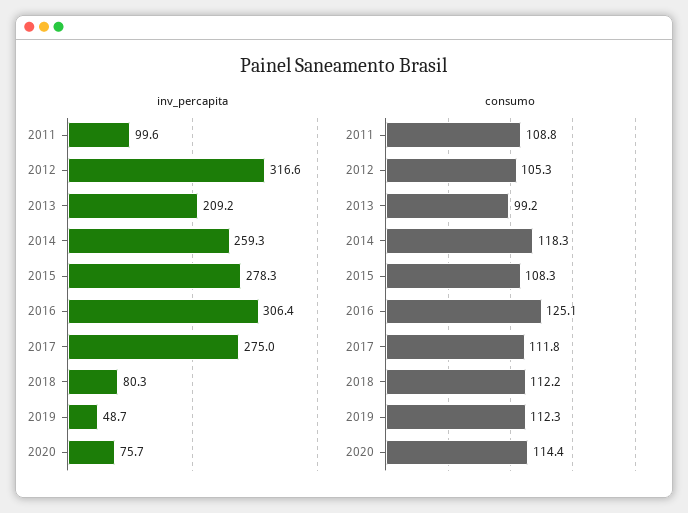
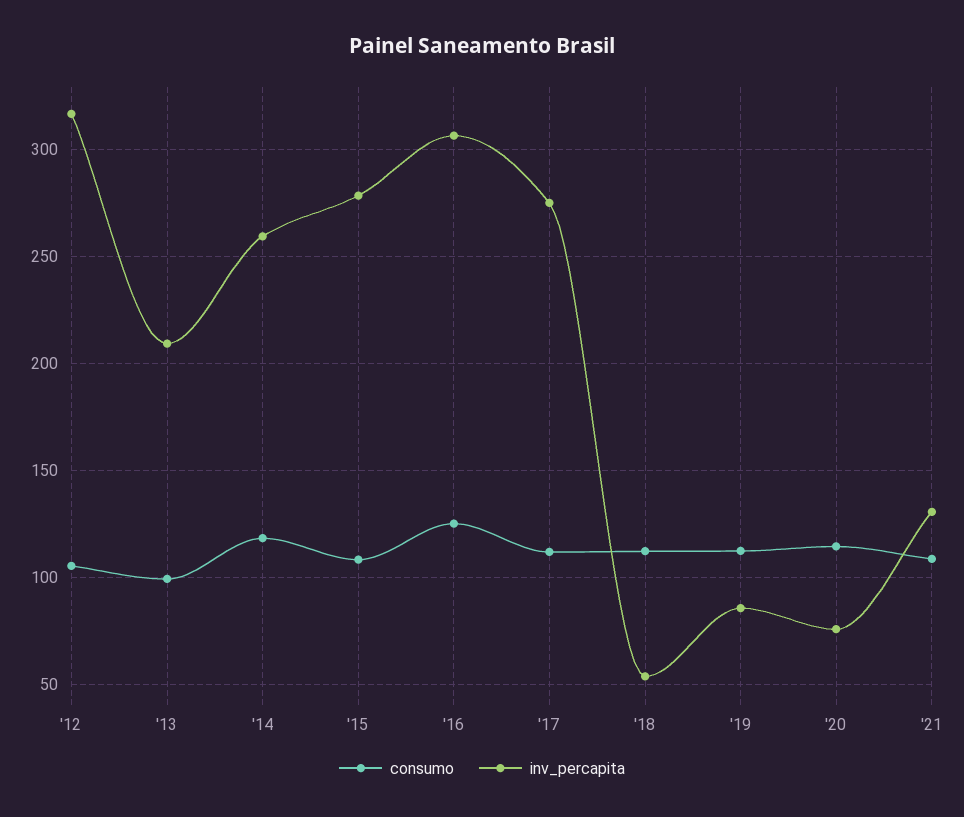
inv_percapita, 2011: 99.6 -> none
inv_percapita, 2018: 80.3 -> 55
inv_percapita, 2019: 48.7 -> 85
consumo, 2011: 108.8 -> none
consumo, '21: none -> 110
inv_percapita, '21: none -> 130

